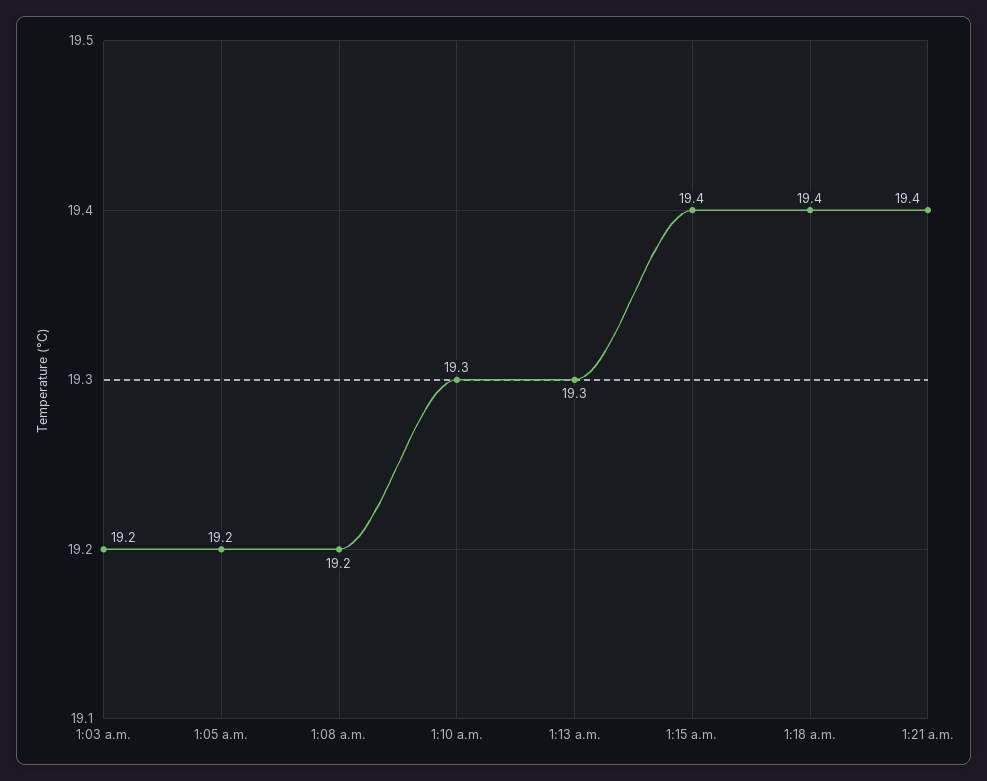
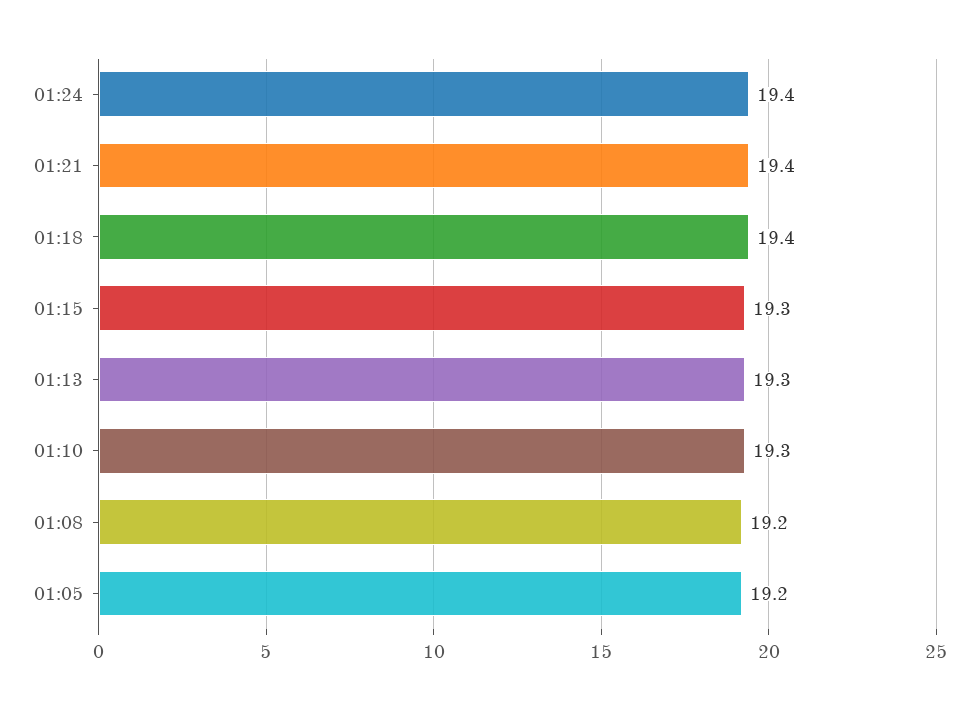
1:03 a.m.: 19.2 -> none
1:15 a.m.: 19.4 -> 19.3
01:24: none -> 19.4

